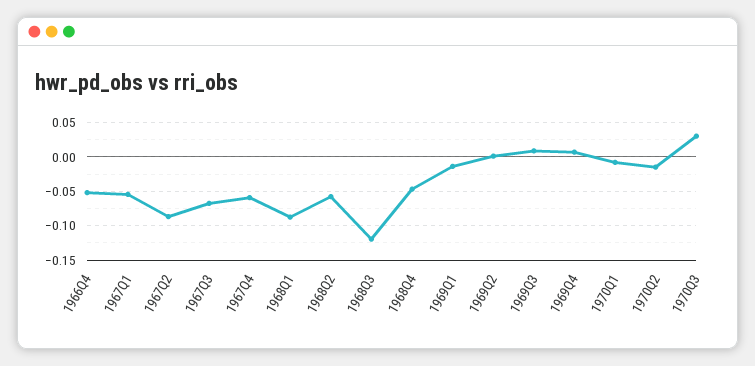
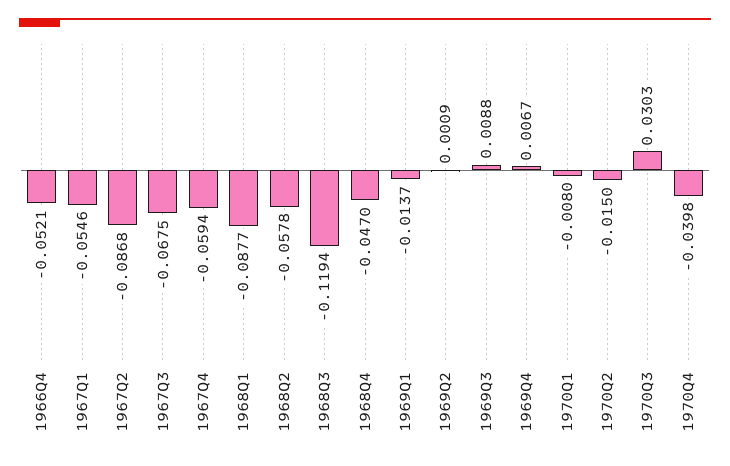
1970Q4: none -> -0.0398

